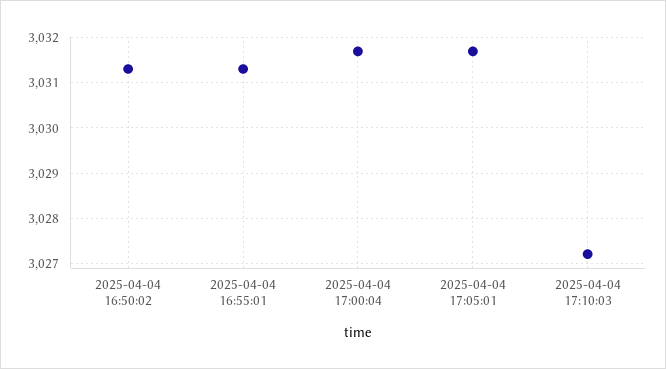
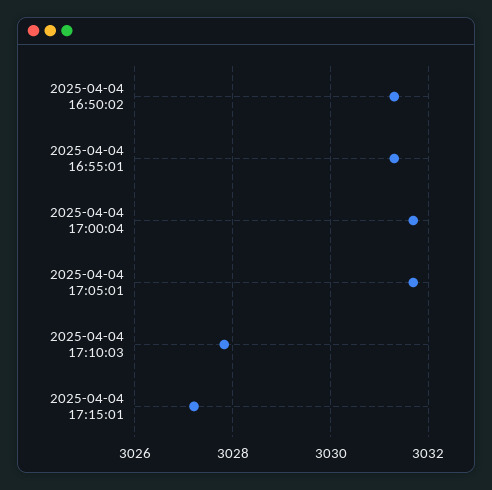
2025-04-04 17:10:03: 3027.2 -> 3027.8
2025-04-04 17:15:01: none -> 3027.2

